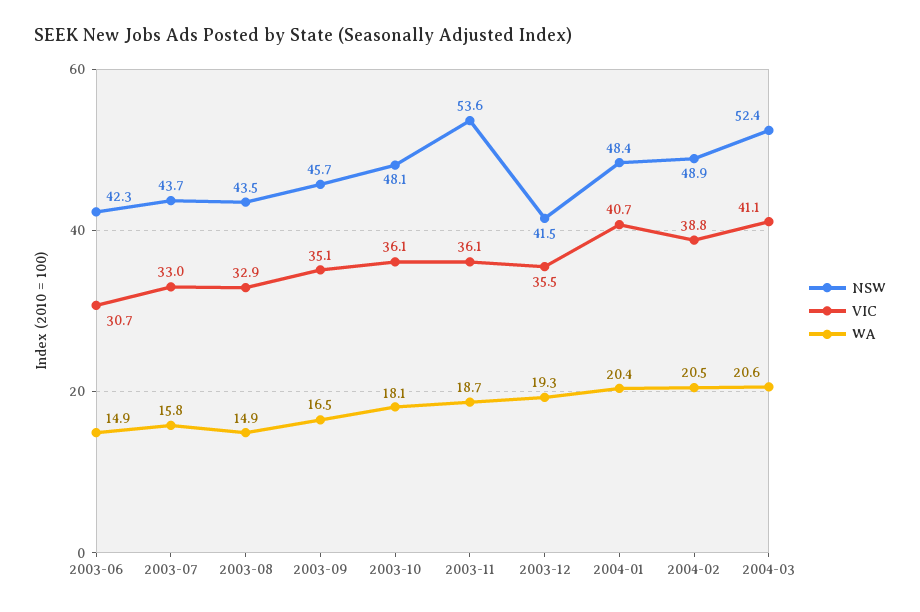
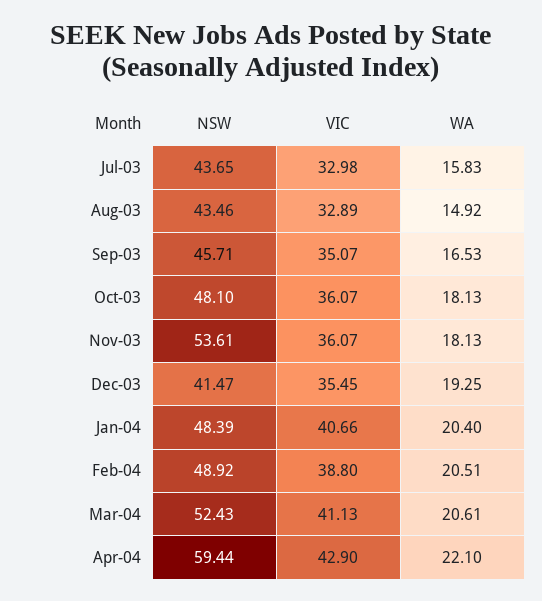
NSW, 2003-06: 42.3 -> none
VIC, 2003-06: 30.7 -> none
WA, 2003-06: 14.9 -> none
WA, 2003-11: 18.7 -> 18.13
NSW, Apr-04: none -> 59.44
VIC, Apr-04: none -> 42.9
WA, Apr-04: none -> 22.1

